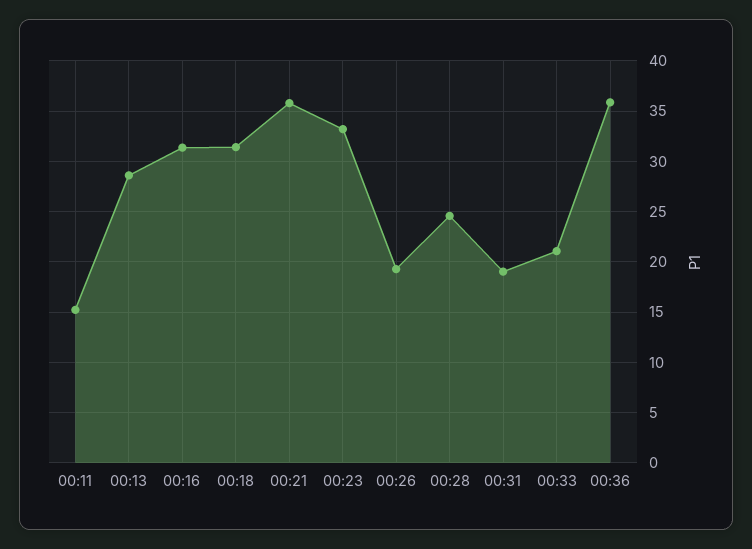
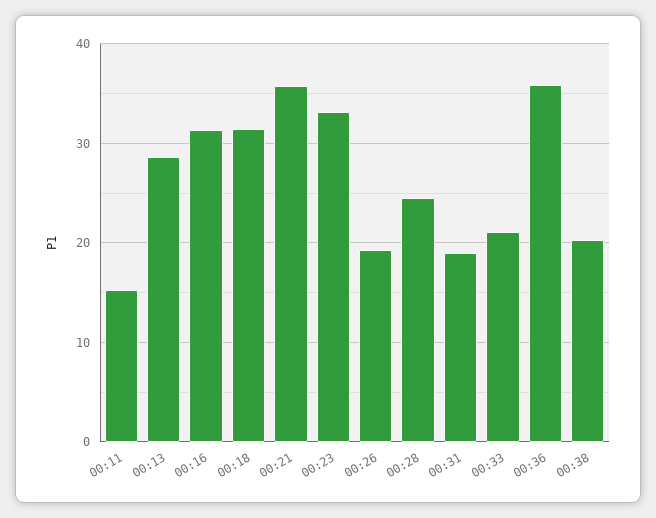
00:38: none -> 20

